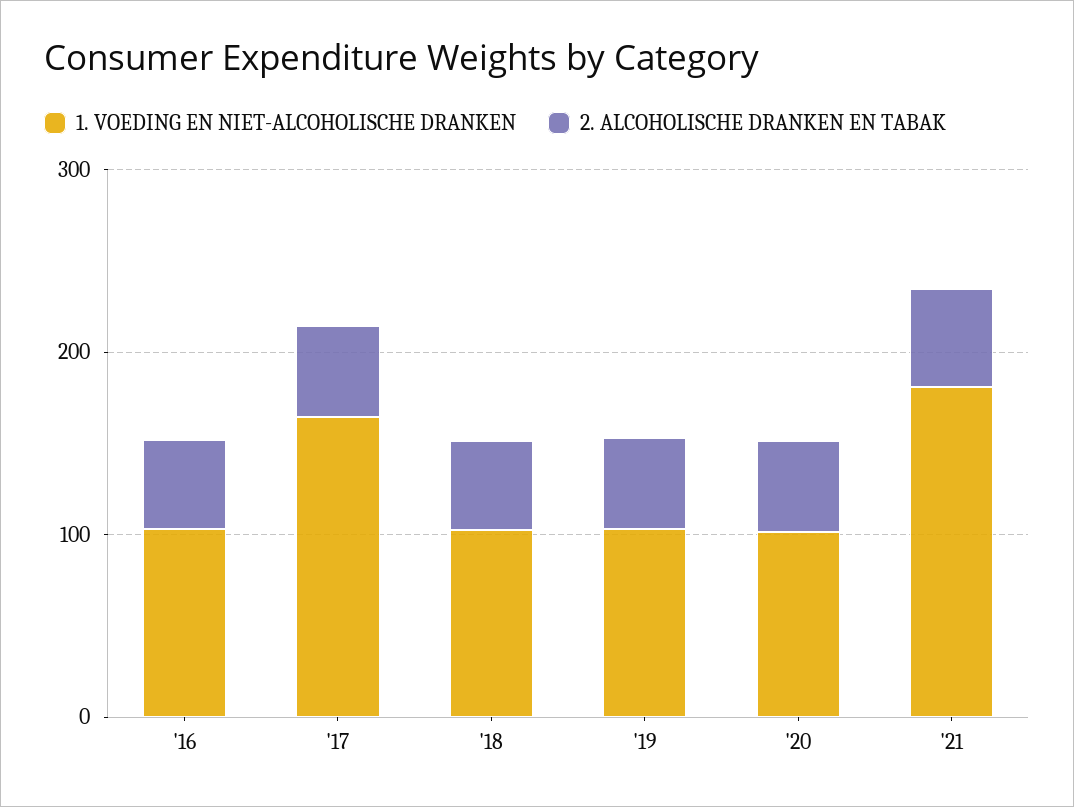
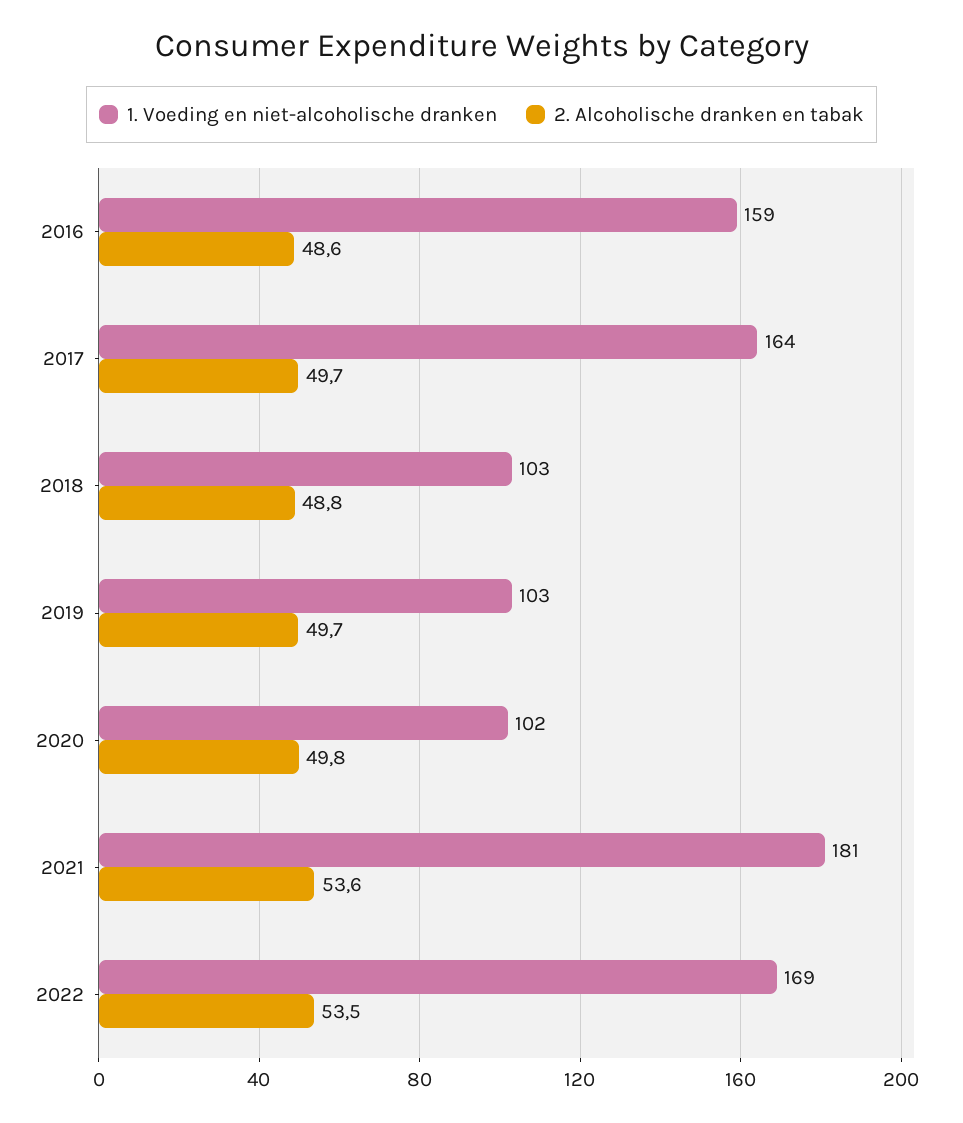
1. VOEDING EN NIET-ALCOHOLISCHE DRANKEN, '16: 100 -> 159
1. VOEDING EN NIET-ALCOHOLISCHE DRANKEN, 2022: none -> 169
2. ALCOHOLISCHE DRANKEN EN TABAK, 2022: none -> 53.5

